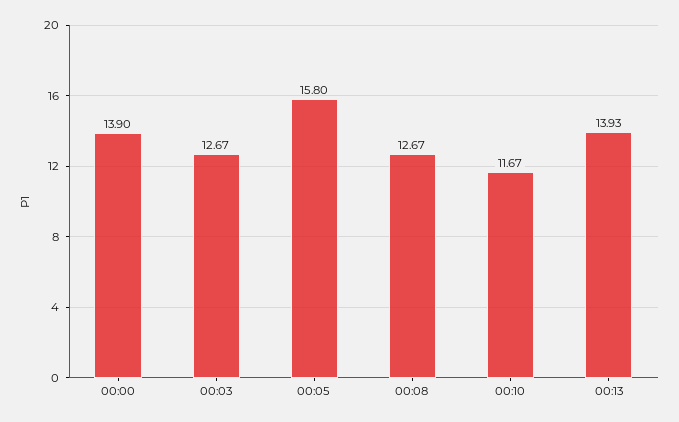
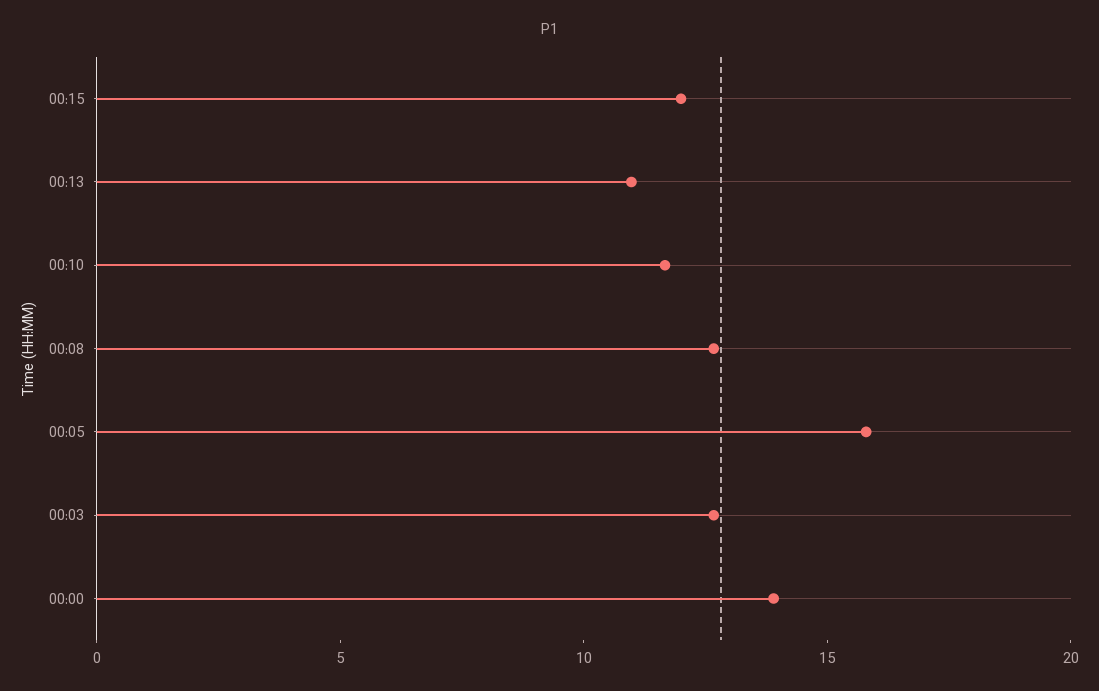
00:13: 13.93 -> 11
00:15: none -> 12

